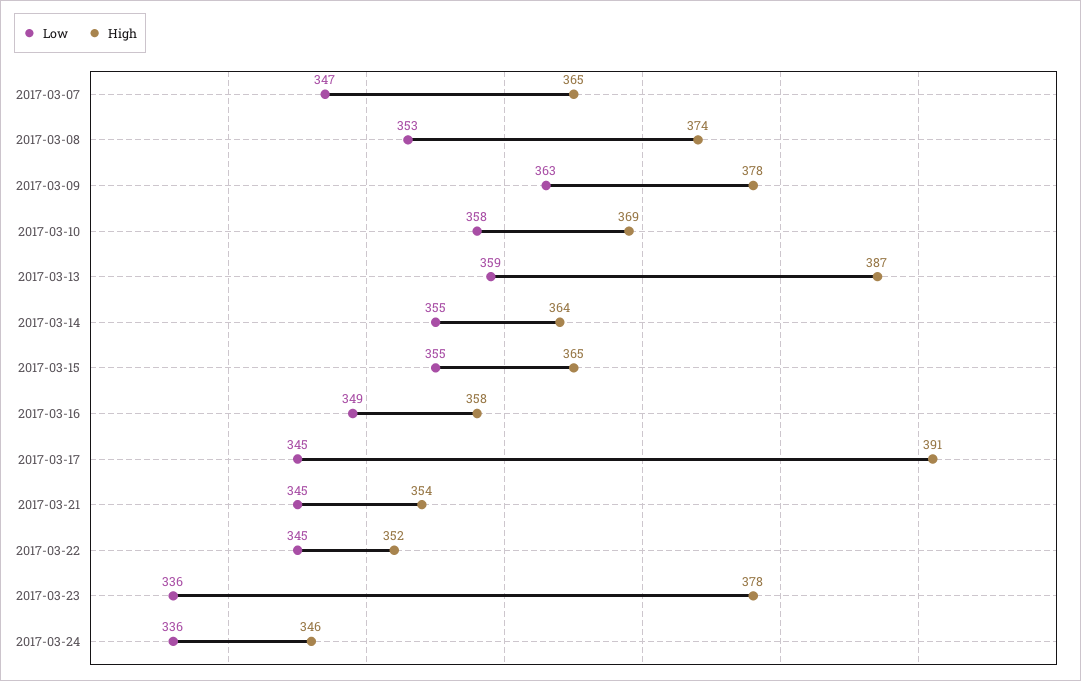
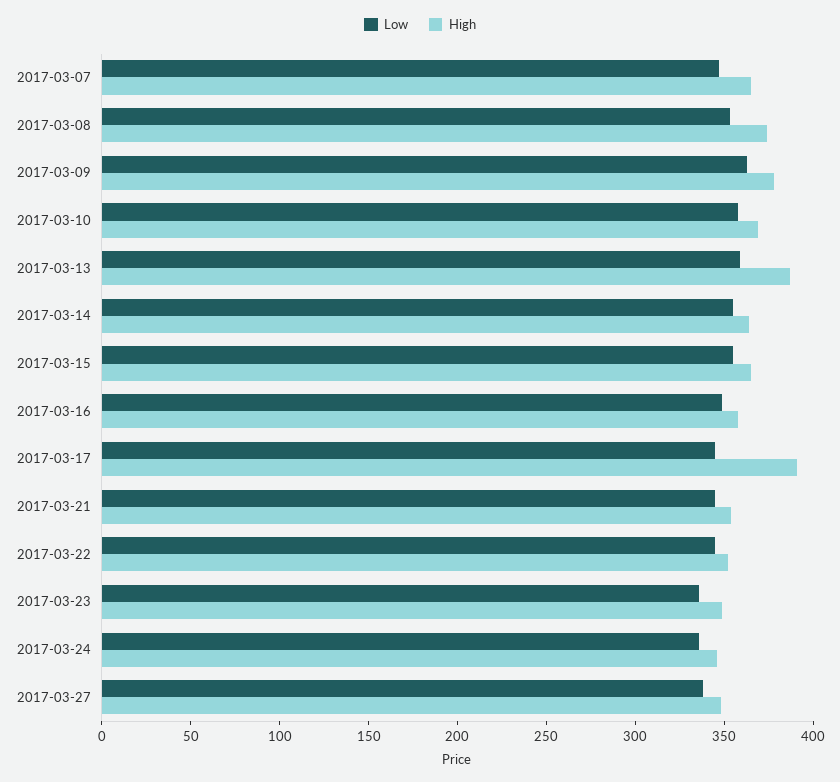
High, 2017-03-23: 378 -> 350
Low, 2017-03-27: none -> 340
High, 2017-03-27: none -> 350

